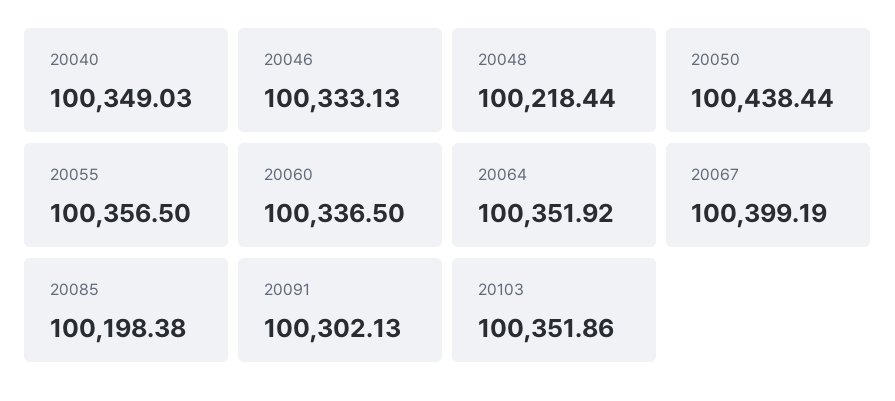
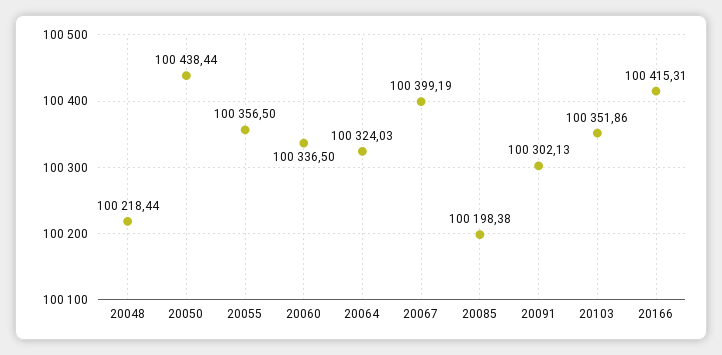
20040: 100349.03 -> none
20046: 100333.13 -> none
20064: 100351.92 -> 100324.03
20166: none -> 100415.31

